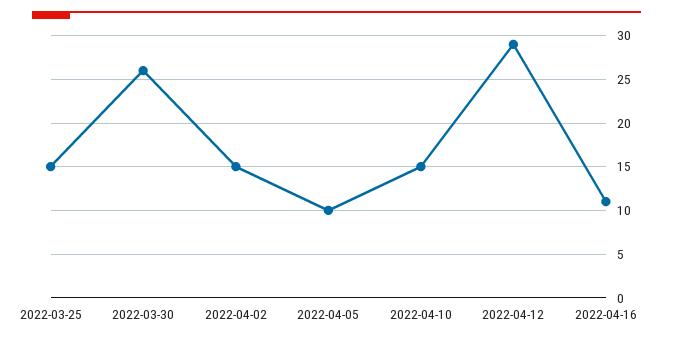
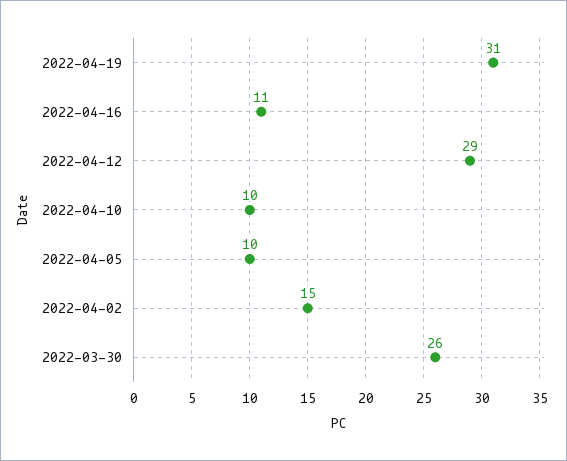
2022-03-25: 15 -> none
2022-04-10: 15 -> 10
2022-04-19: none -> 31

